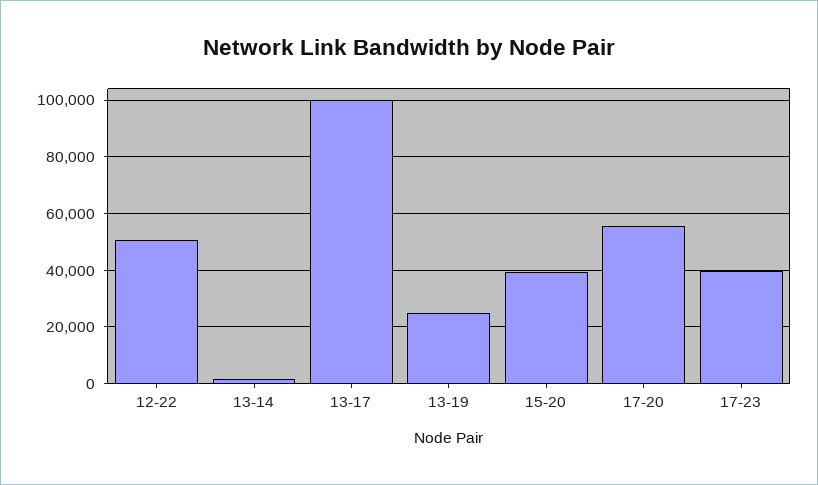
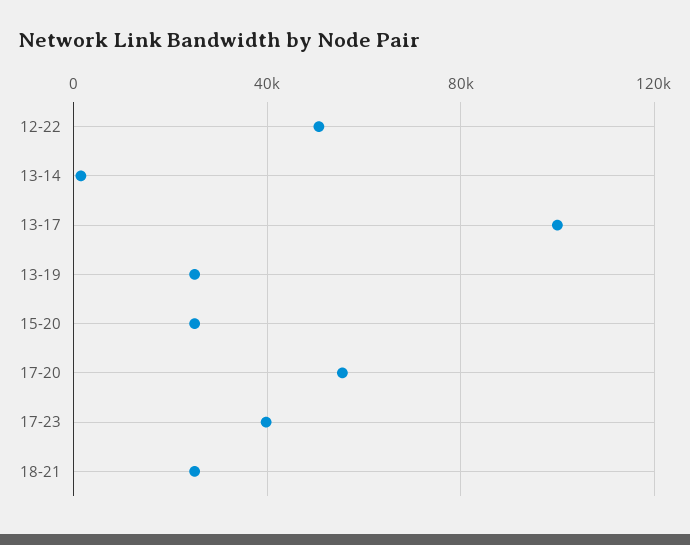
15-20: 40000 -> 25000
18-21: none -> 25000

